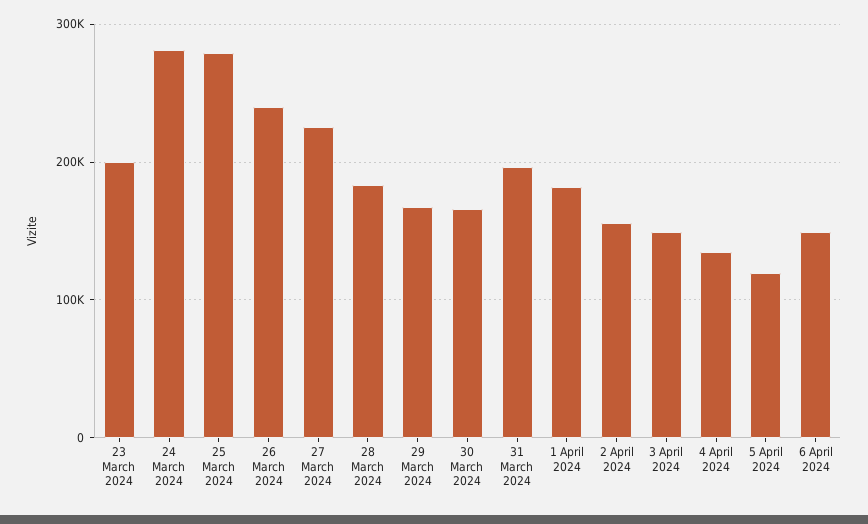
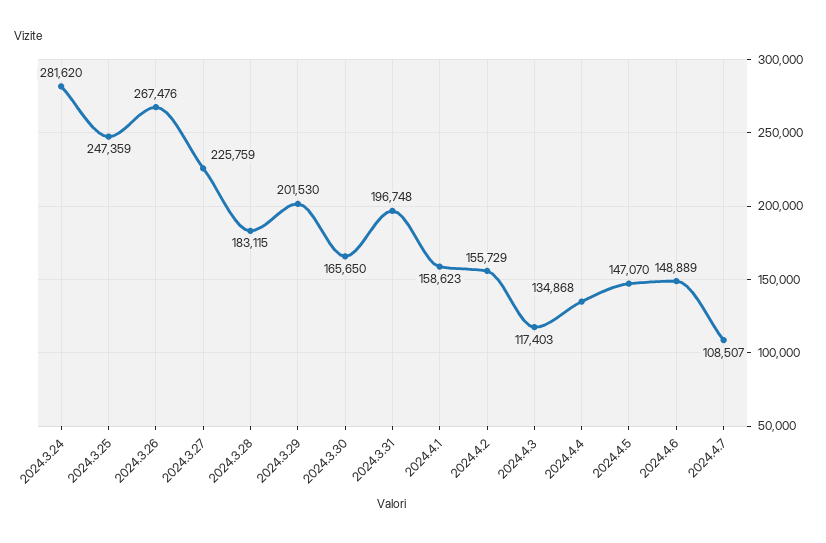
23 March 2024: 200000 -> none
25 March 2024: 280000 -> 247359
26 March 2024: 240000 -> 267476
29 March 2024: 170000 -> 201530
1 April 2024: 180000 -> 158623
3 April 2024: 150000 -> 117403
5 April 2024: 120000 -> 147070
2024.4.7: none -> 108507

